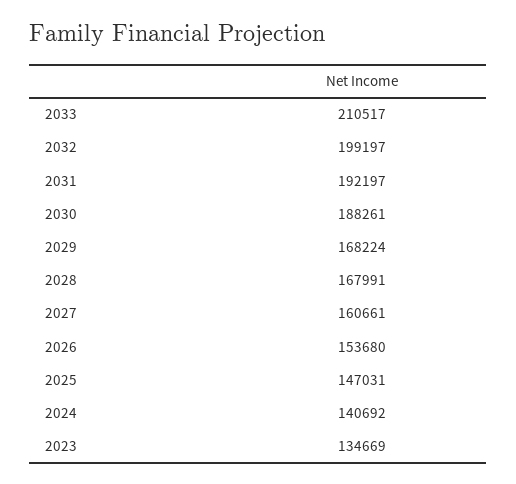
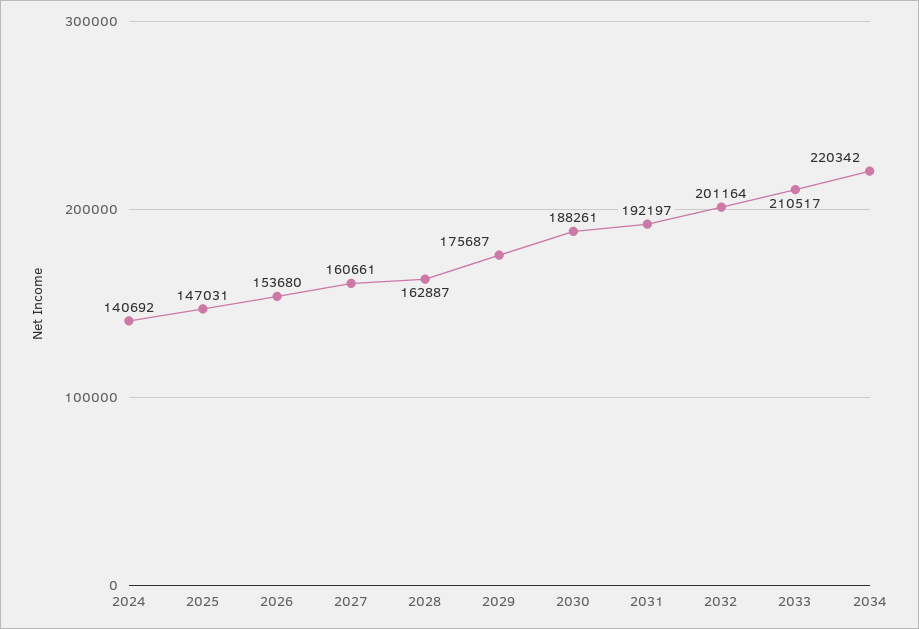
2032: 199197 -> 201164
2029: 168224 -> 175687
2028: 167991 -> 162887
2023: 134669 -> none
2034: none -> 220342

